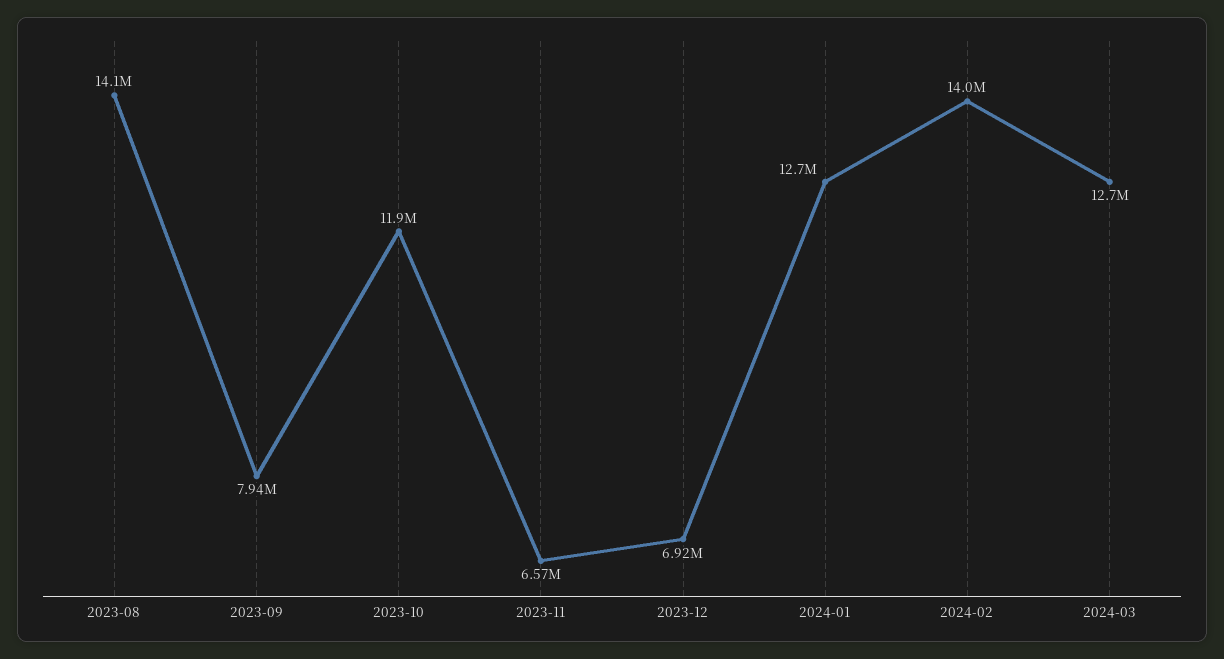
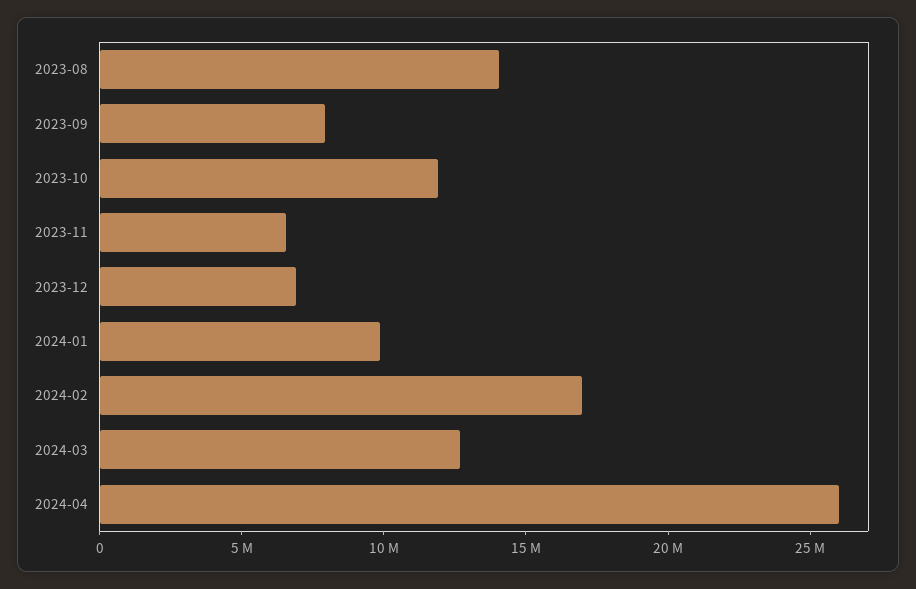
2024-01: 12700000 -> 10000000
2024-02: 14000000 -> 17000000
2024-04: none -> 26000000

